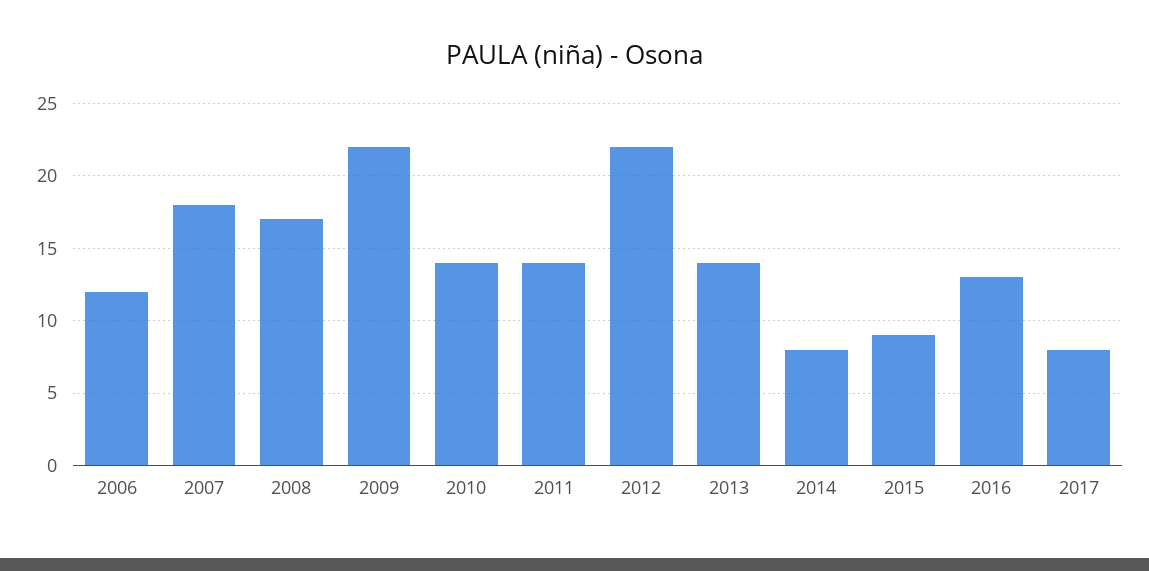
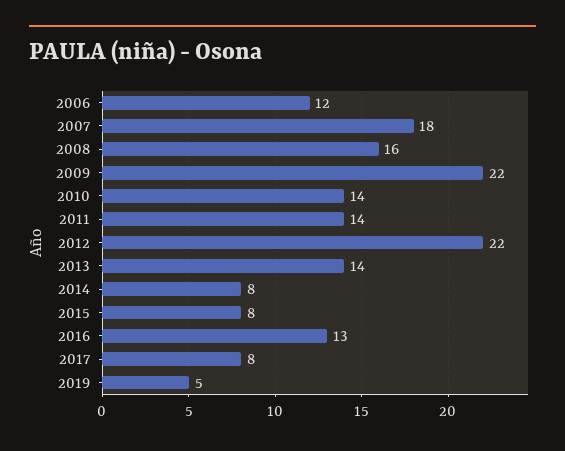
2008: 17 -> 16
2015: 9 -> 8
2019: none -> 5

